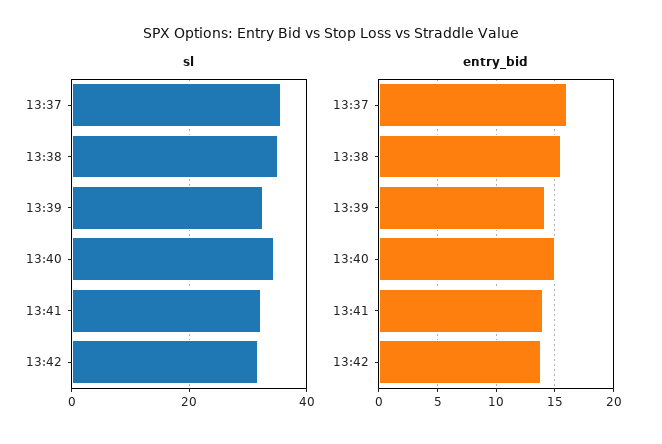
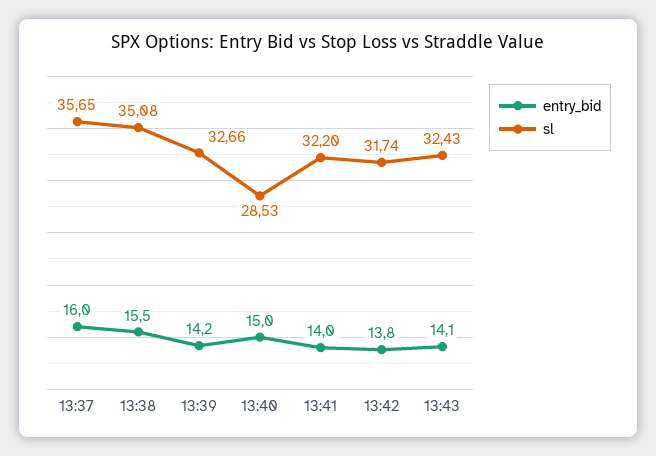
sl, 13:40: 34 -> 28.53
entry_bid, 13:43: none -> 14.1
sl, 13:43: none -> 32.43

